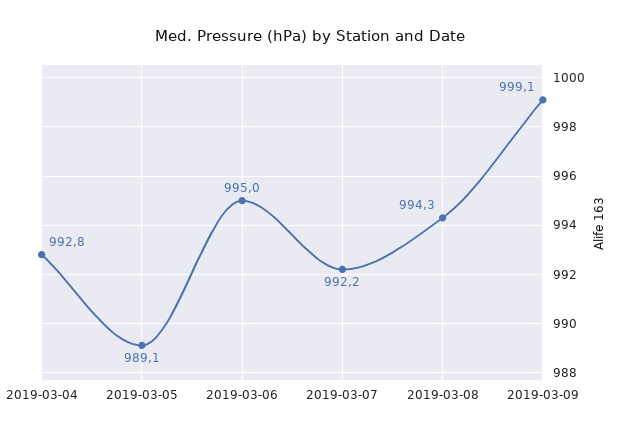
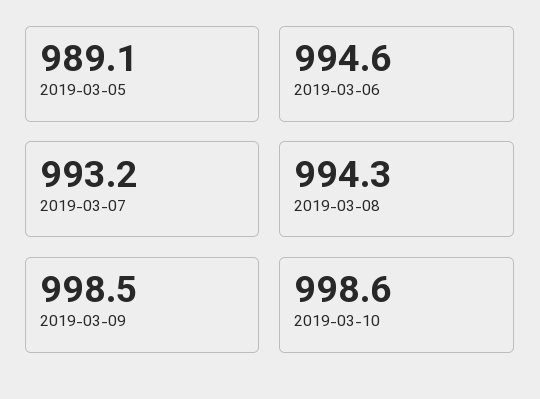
2019-03-04: 992.8 -> none
2019-03-06: 995 -> 994.6
2019-03-07: 992.2 -> 993.2
2019-03-09: 999.1 -> 998.5
2019-03-10: none -> 998.6

